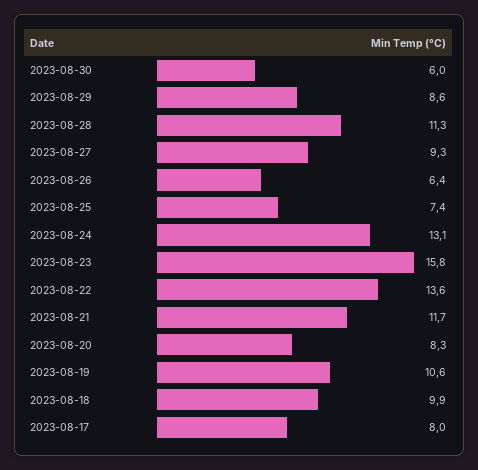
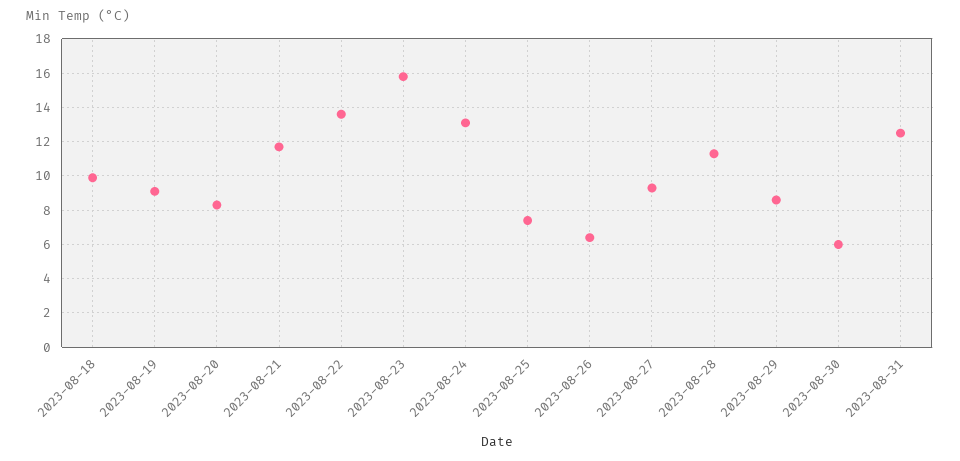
2023-08-19: 10.6 -> 9
2023-08-17: 8 -> none
2023-08-31: none -> 12.5

